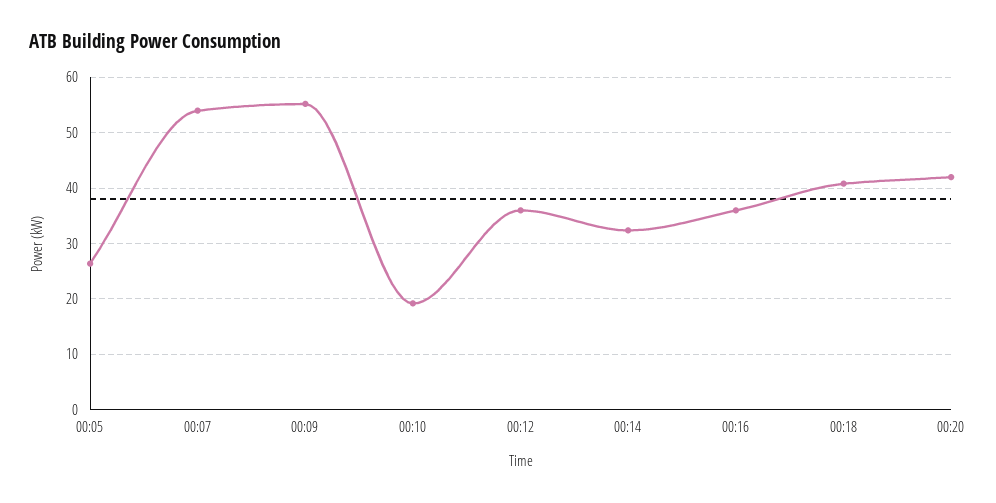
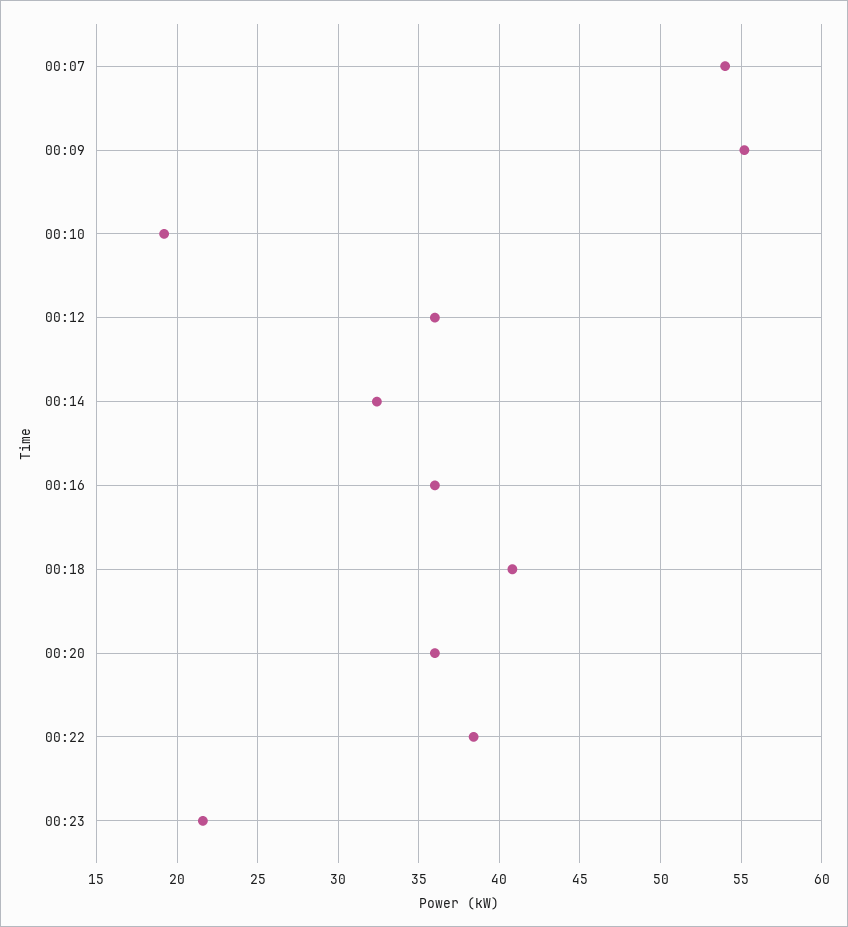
00:05: 26 -> none
00:20: 42 -> 36
00:22: none -> 38.5
00:23: none -> 21.5

